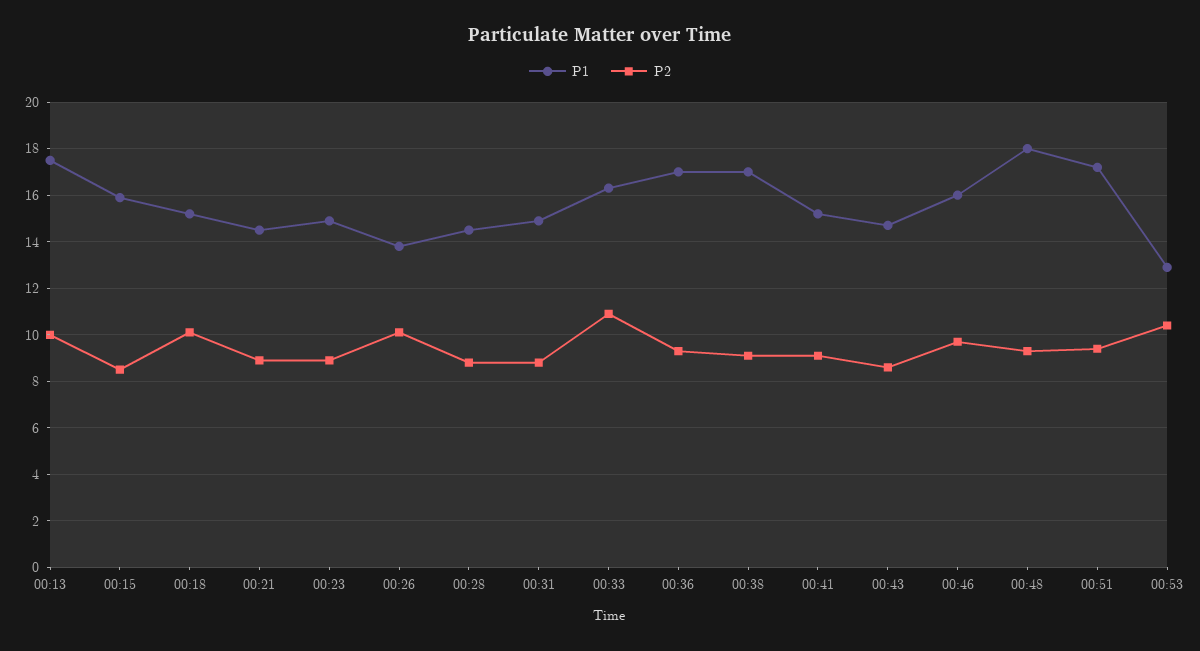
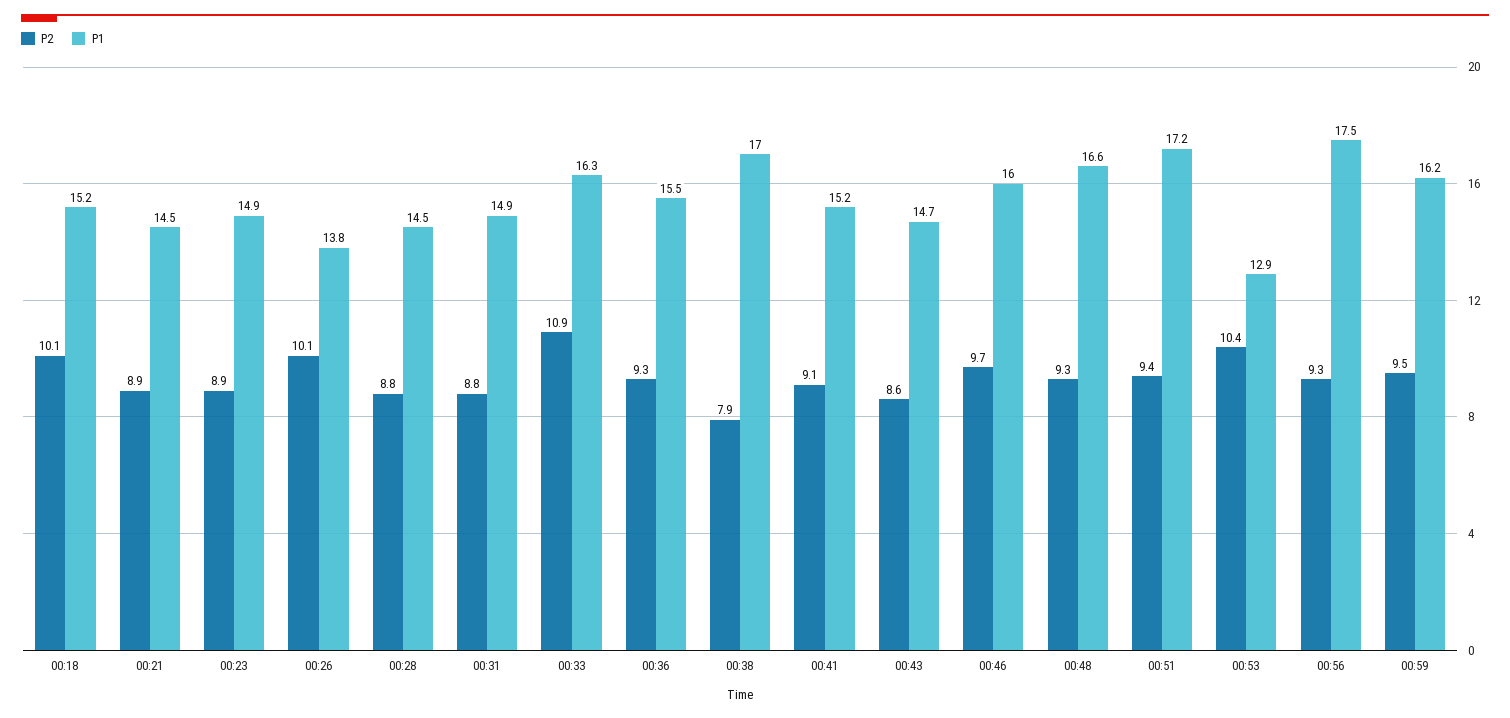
P1, 00:13: 17.5 -> none
P2, 00:13: 10 -> none
P1, 00:15: 16 -> none
P2, 00:15: 8.5 -> none
P1, 00:36: 17 -> 15.5
P2, 00:38: 9 -> 7.9
P1, 00:48: 18 -> 16.6
P2, 00:56: none -> 9.3
P1, 00:56: none -> 17.5
P2, 00:59: none -> 9.5
P1, 00:59: none -> 16.2

